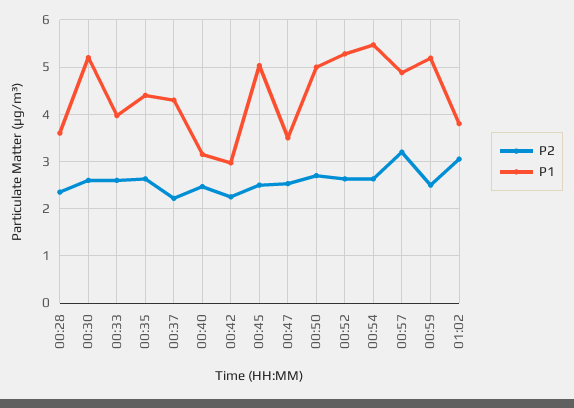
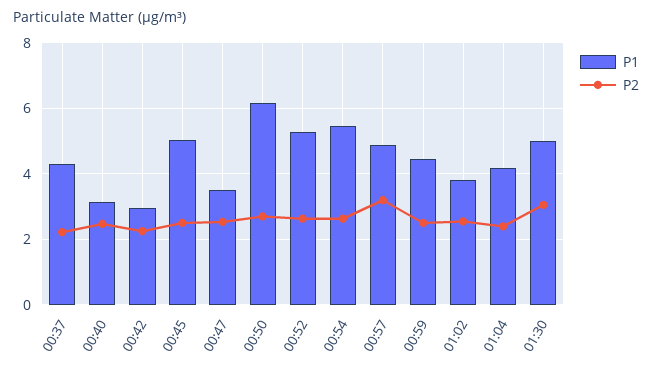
P2, 00:28: 2.4 -> none
P1, 00:28: 3.6 -> none
P2, 00:30: 2.6 -> none
P1, 00:30: 5.2 -> none
P2, 00:33: 2.6 -> none
P1, 00:33: 4 -> none
P2, 00:35: 2.6 -> none
P1, 00:35: 4.4 -> none
P1, 00:50: 5 -> 6.2
P1, 00:59: 5.2 -> 4.4
P2, 01:02: 3 -> 2.6
P1, 01:04: none -> 4.2
P2, 01:04: none -> 2.4
P1, 01:30: none -> 5
P2, 01:30: none -> 3

